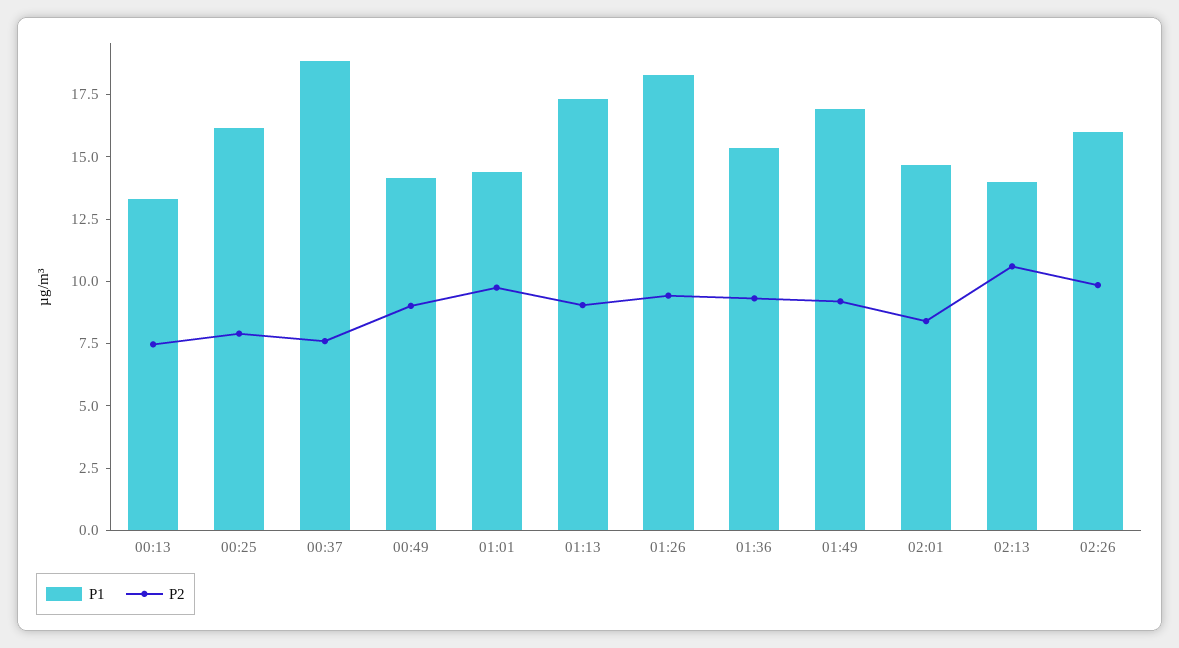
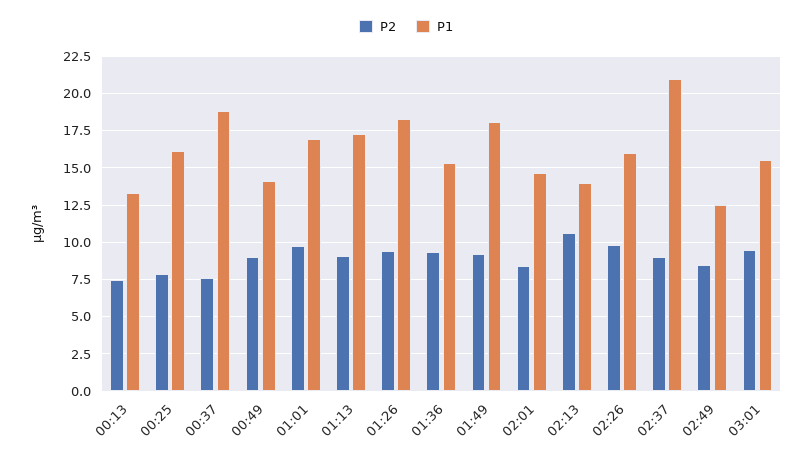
P1, 01:01: 14.5 -> 17
P1, 01:49: 17 -> 18
P2, 02:37: none -> 9
P1, 02:37: none -> 21
P2, 02:49: none -> 8.5
P1, 02:49: none -> 12.5
P2, 03:01: none -> 9.5
P1, 03:01: none -> 15.5

